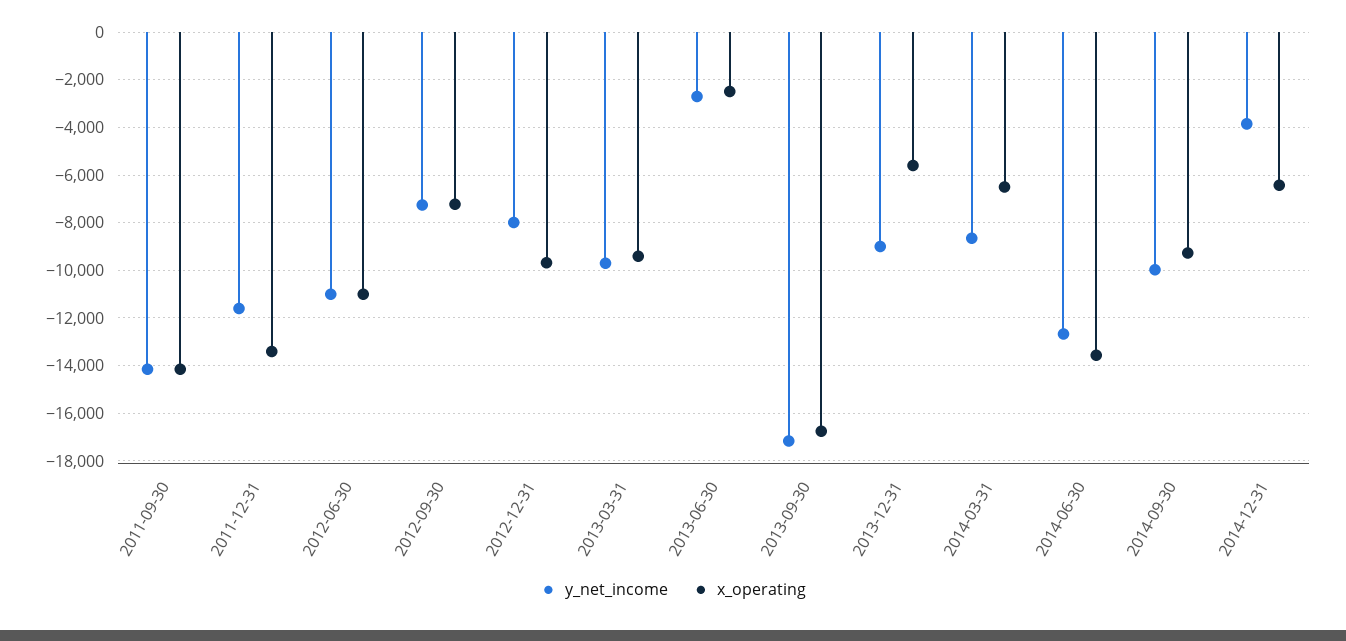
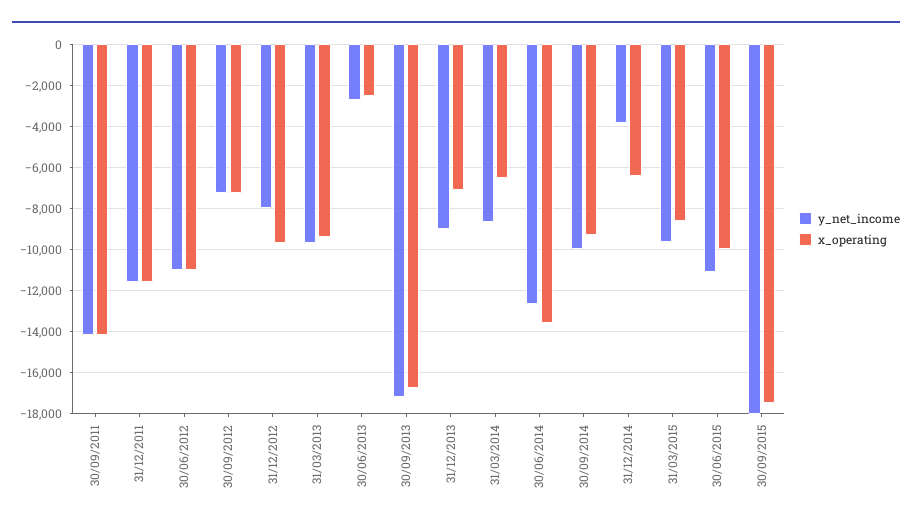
x_operating, 2011-12-31: -13500 -> -11500
x_operating, 2013-12-31: -5500 -> -7000
y_net_income, 31/03/2015: none -> -9500
x_operating, 31/03/2015: none -> -8500
y_net_income, 30/06/2015: none -> -11000
x_operating, 30/06/2015: none -> -10000
y_net_income, 30/09/2015: none -> -18000
x_operating, 30/09/2015: none -> -17500

